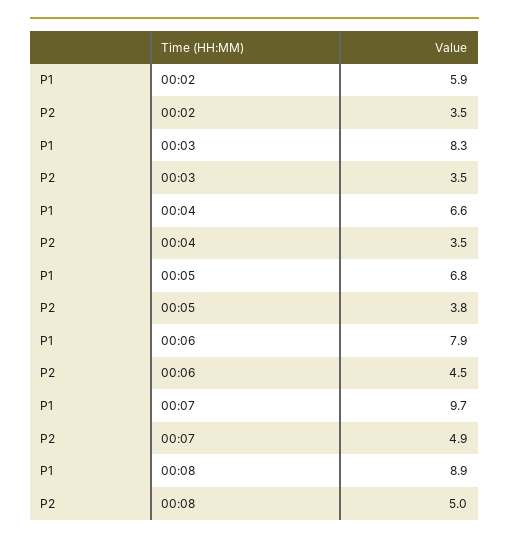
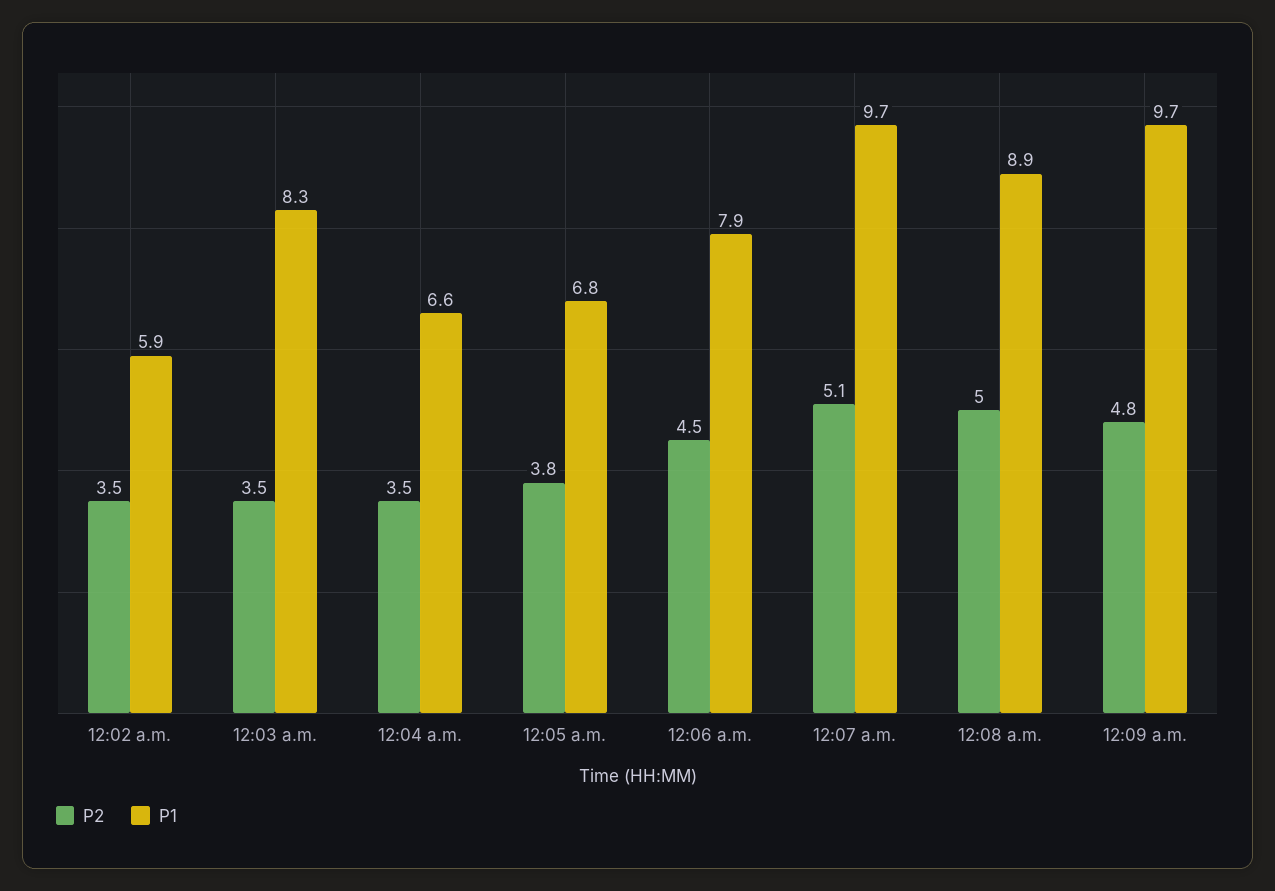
P2, 00:07: 4.9 -> 5.1
P2, 12:09 a.m.: none -> 4.8
P1, 12:09 a.m.: none -> 9.7

